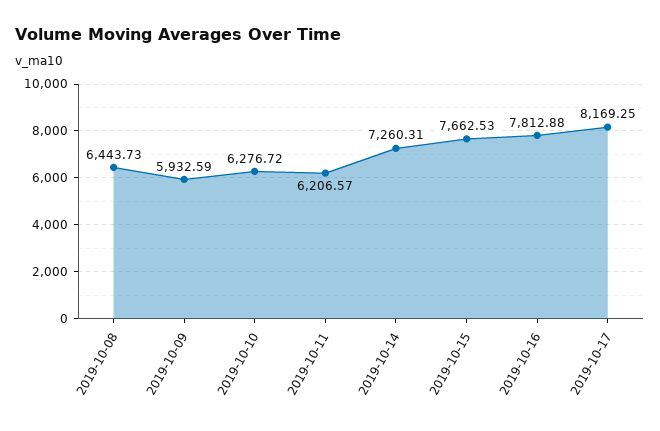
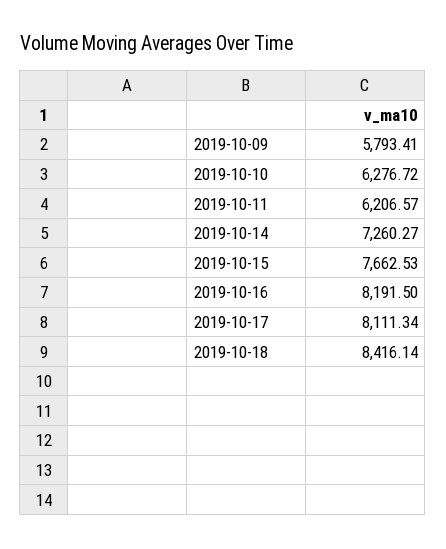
2019-10-08: 6443.73 -> none
2019-10-09: 5932.59 -> 5793.41
2019-10-14: 7260.31 -> 7260.27
2019-10-16: 7812.88 -> 8191.5
2019-10-17: 8169.25 -> 8111.34
2019-10-18: none -> 8416.14

